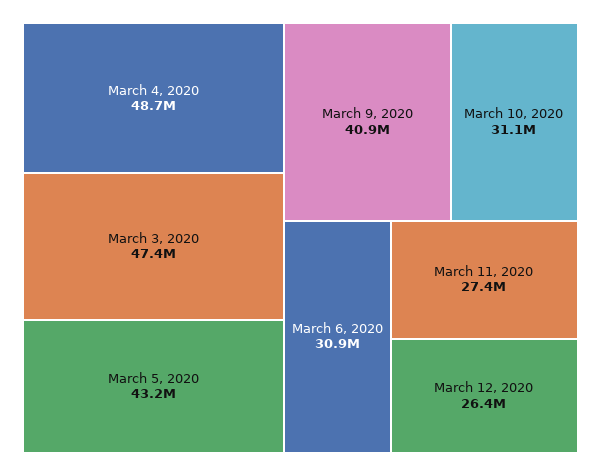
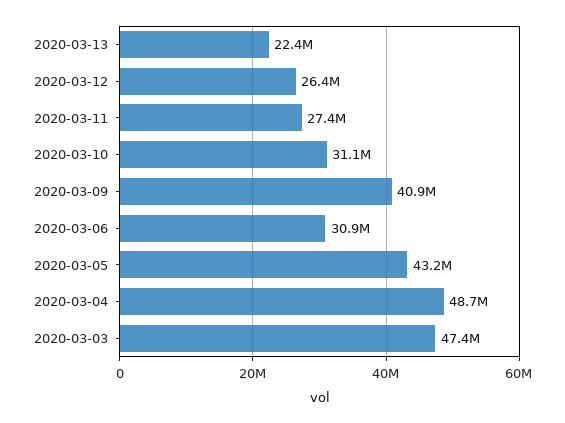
2020-03-13: none -> 22400000

